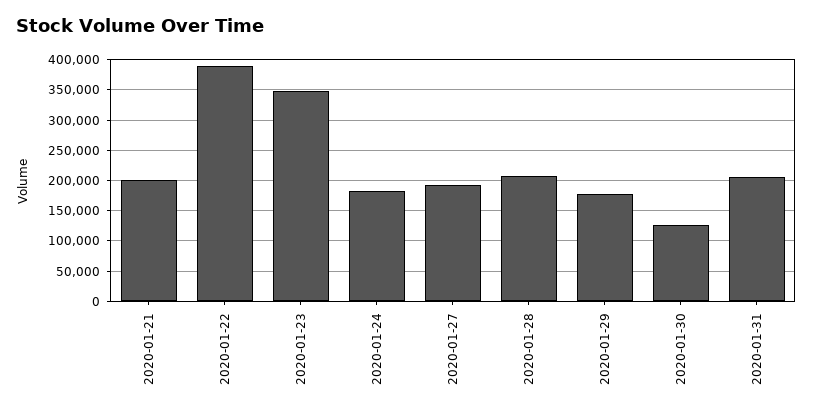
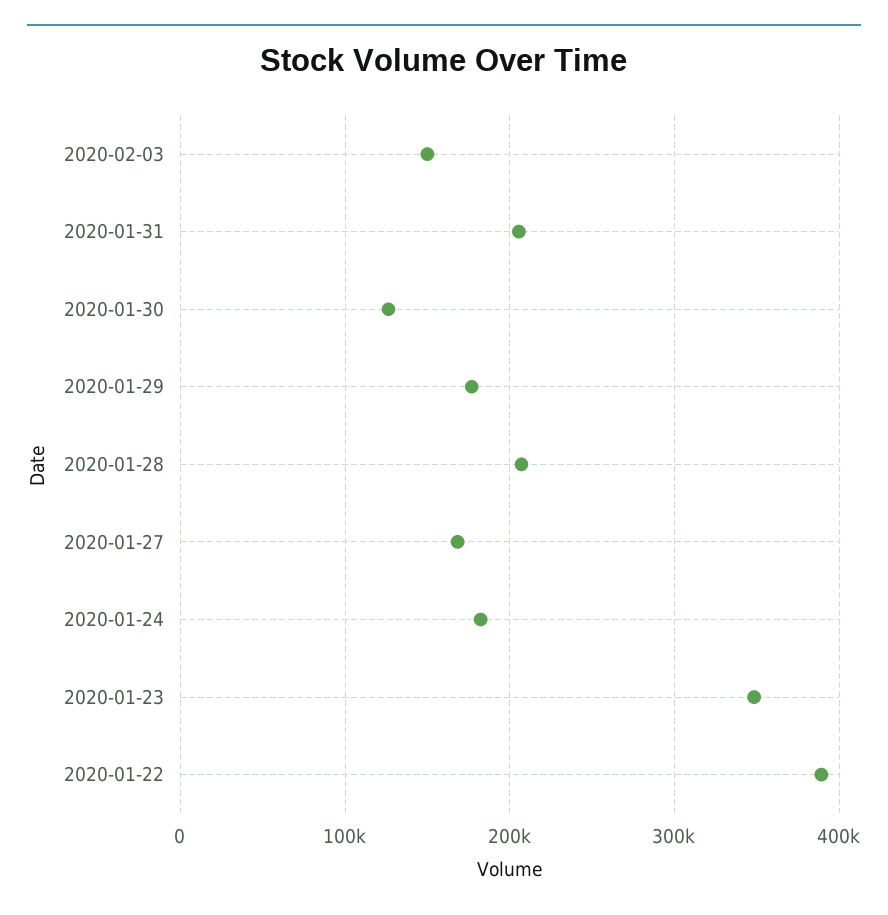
2020-01-21: 200000 -> none
2020-01-27: 190000 -> 170000
2020-02-03: none -> 150000

